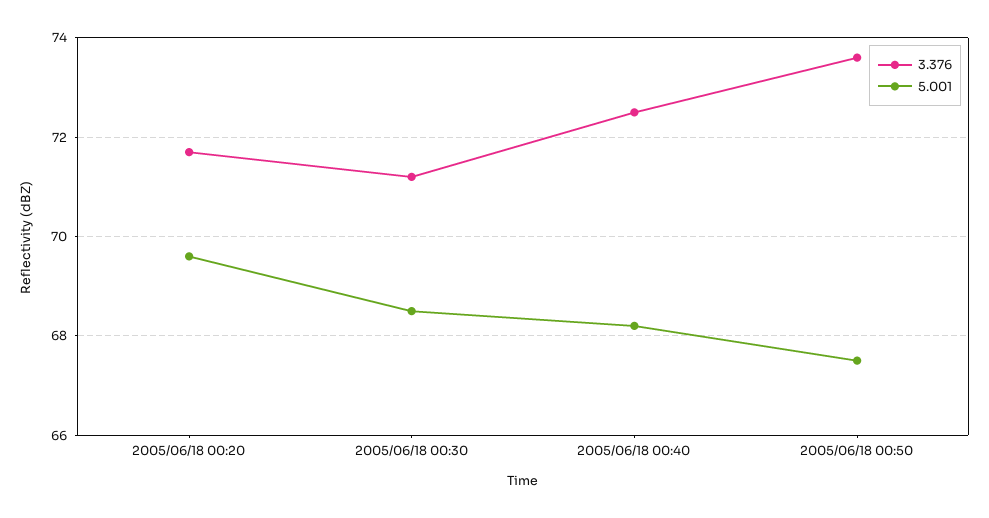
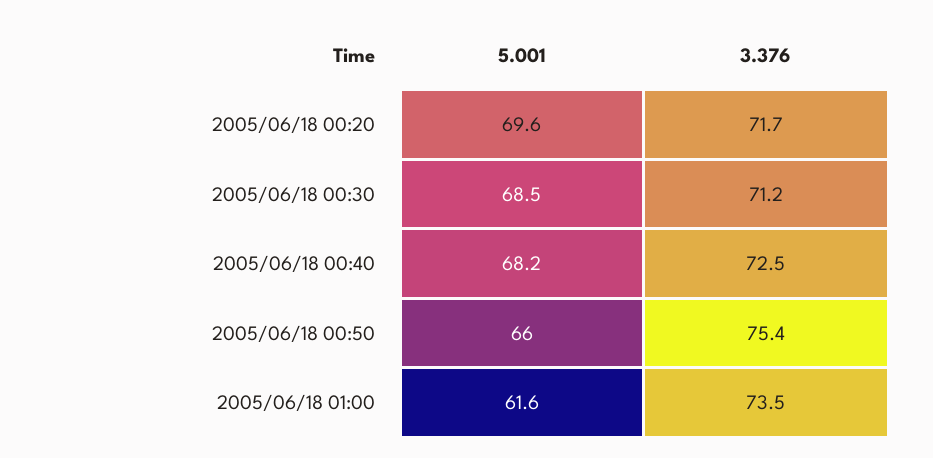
3.376, 2005/06/18 00:50: 73.5 -> 75.4
5.001, 2005/06/18 00:50: 67.5 -> 66
5.001, 2005/06/18 01:00: none -> 61.6
3.376, 2005/06/18 01:00: none -> 73.5

